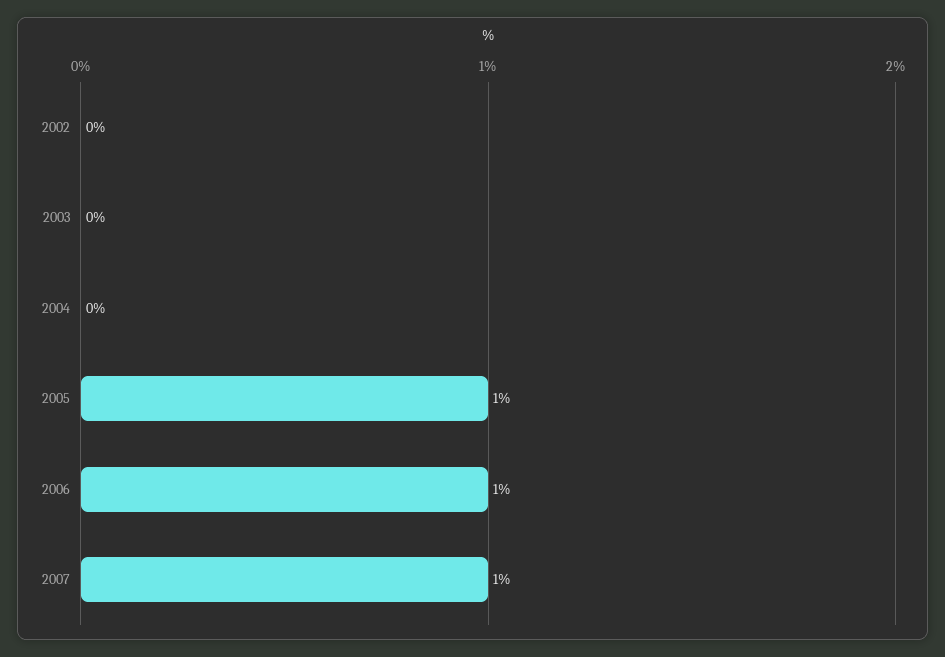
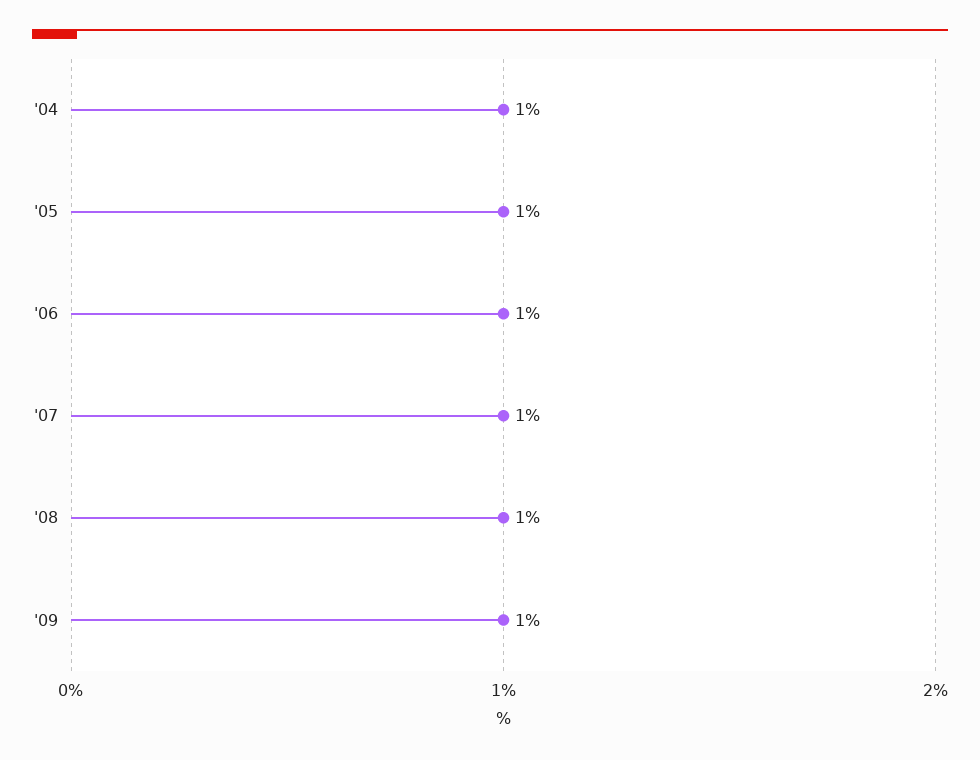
2002: 0 -> none
2003: 0 -> none
2004: 0 -> 1
'08: none -> 1
'09: none -> 1

